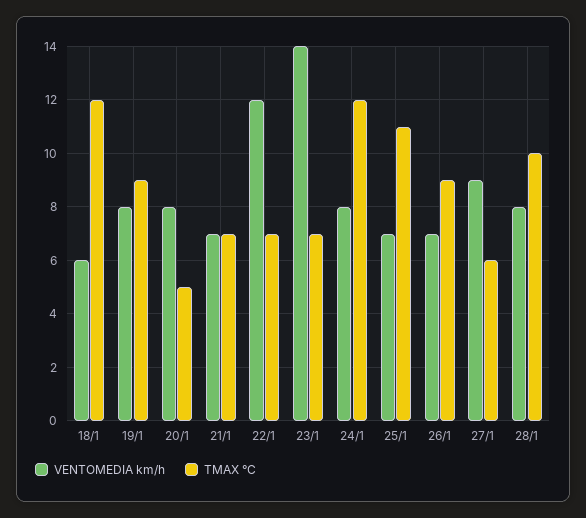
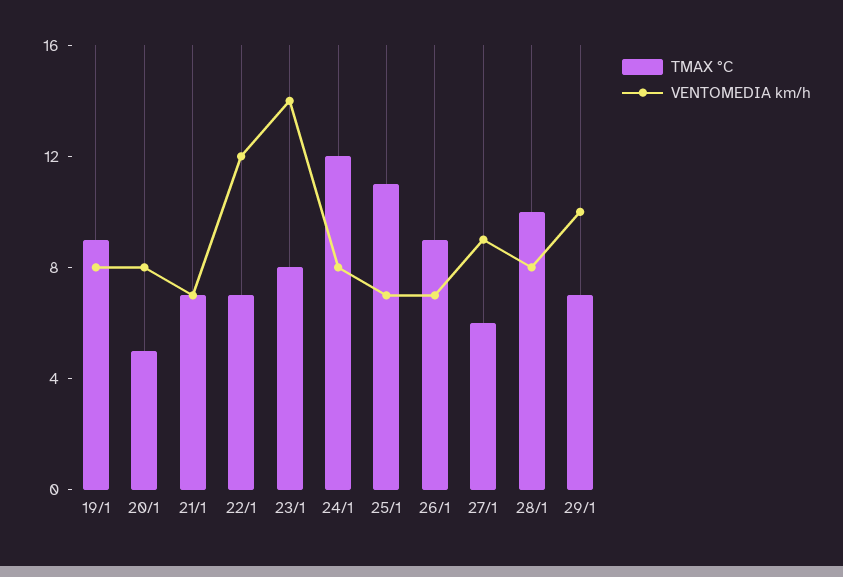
VENTOMEDIA km/h, 18/1: 6 -> none
TMAX °C, 18/1: 12 -> none
TMAX °C, 23/1: 7 -> 8
TMAX °C, 29/1: none -> 7
VENTOMEDIA km/h, 29/1: none -> 10

